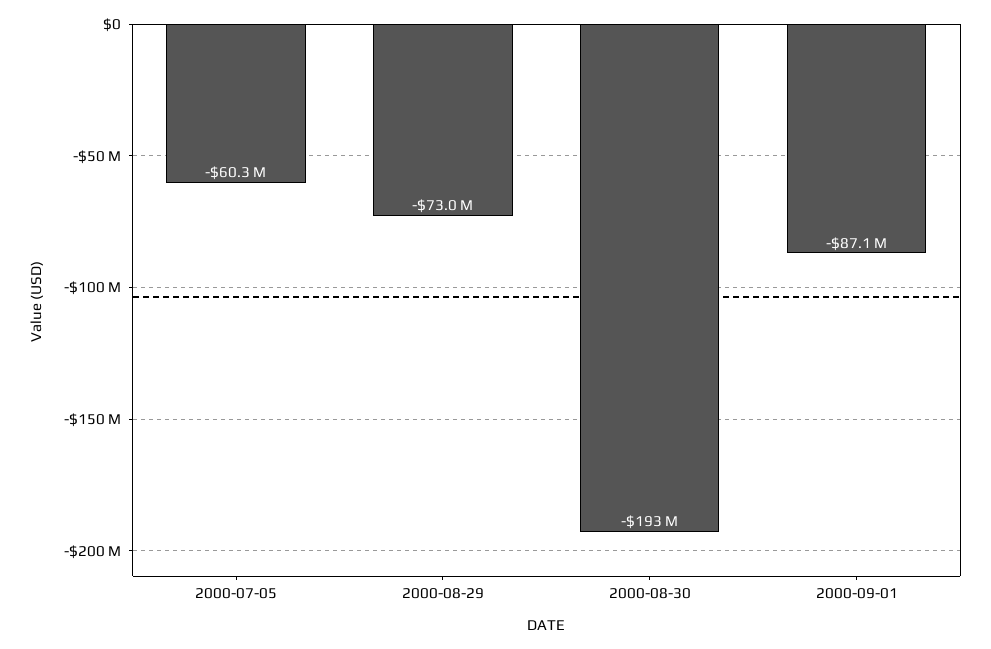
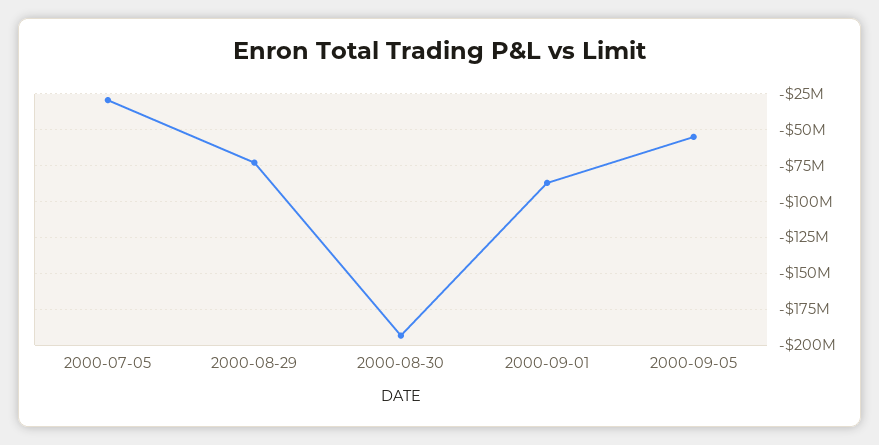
2000-07-05: -60300000 -> -30000000
2000-09-05: none -> -55000000

